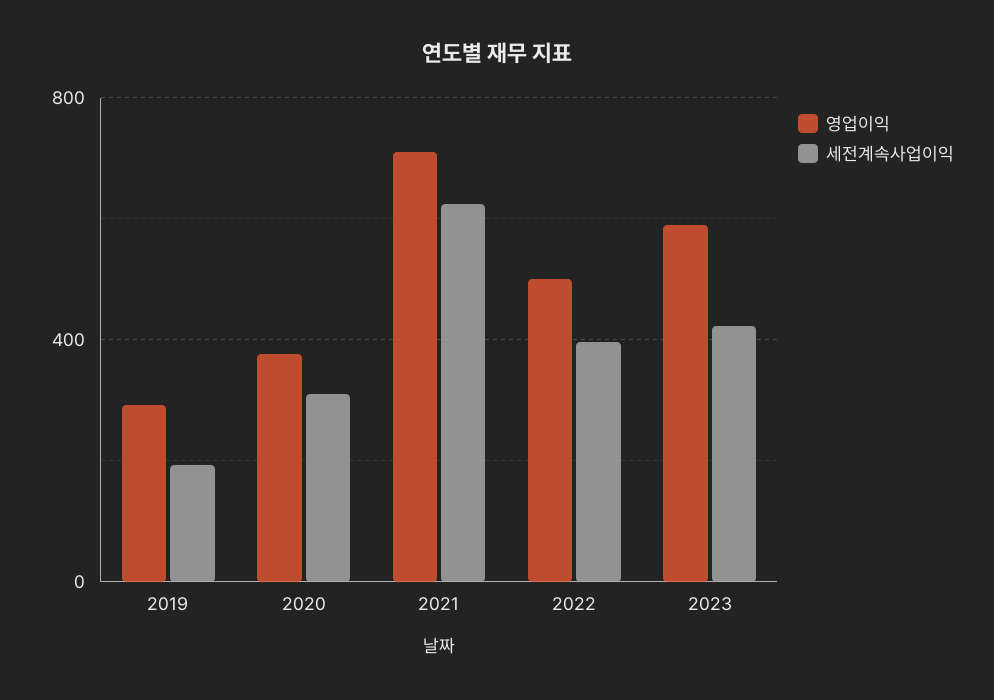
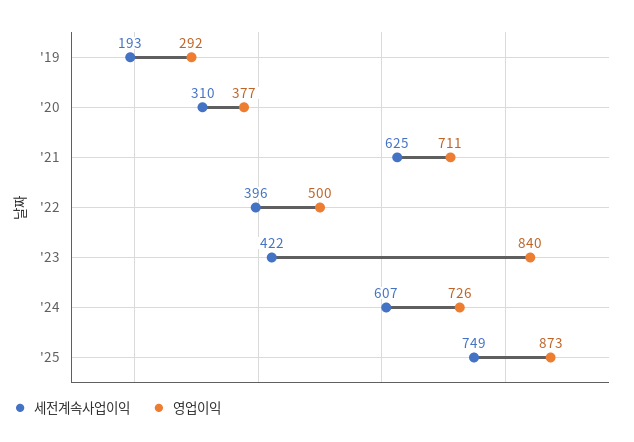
영업이익, 2023: 600 -> 840
세전계속사업이익, '24: none -> 607
영업이익, '24: none -> 726
세전계속사업이익, '25: none -> 749
영업이익, '25: none -> 873

